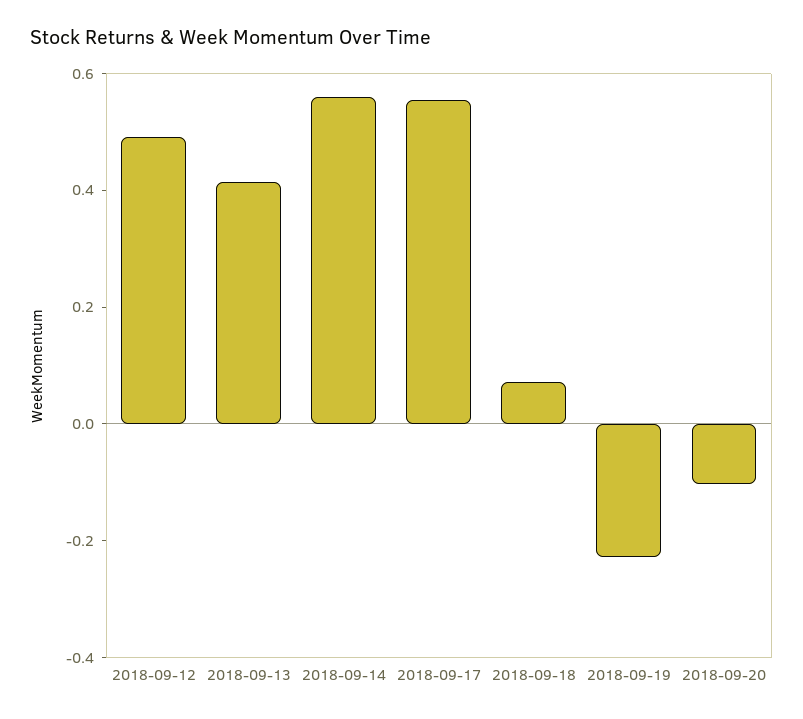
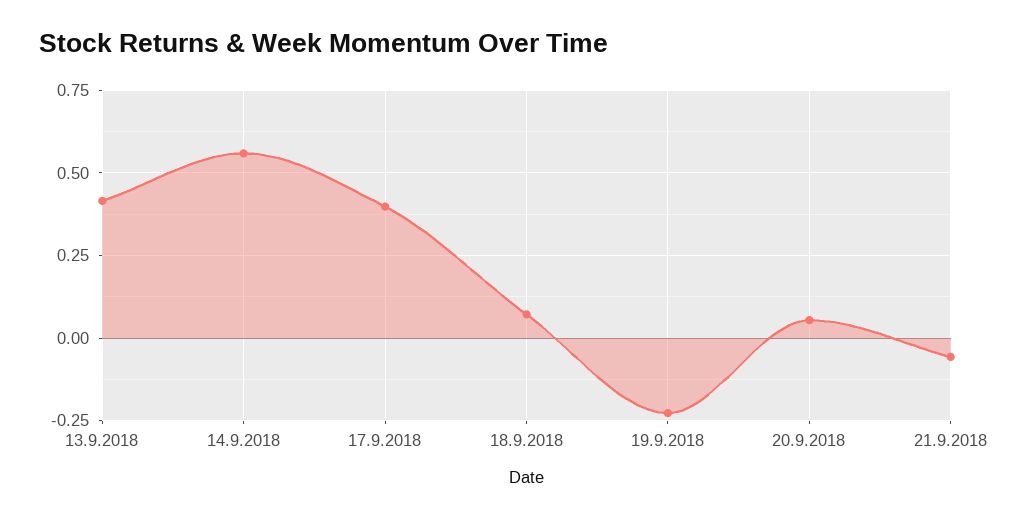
2018-09-12: 0.5 -> none
2018-09-17: 0.55 -> 0.4
2018-09-20: -0.1 -> 0.05
21.9.2018: none -> -0.05

